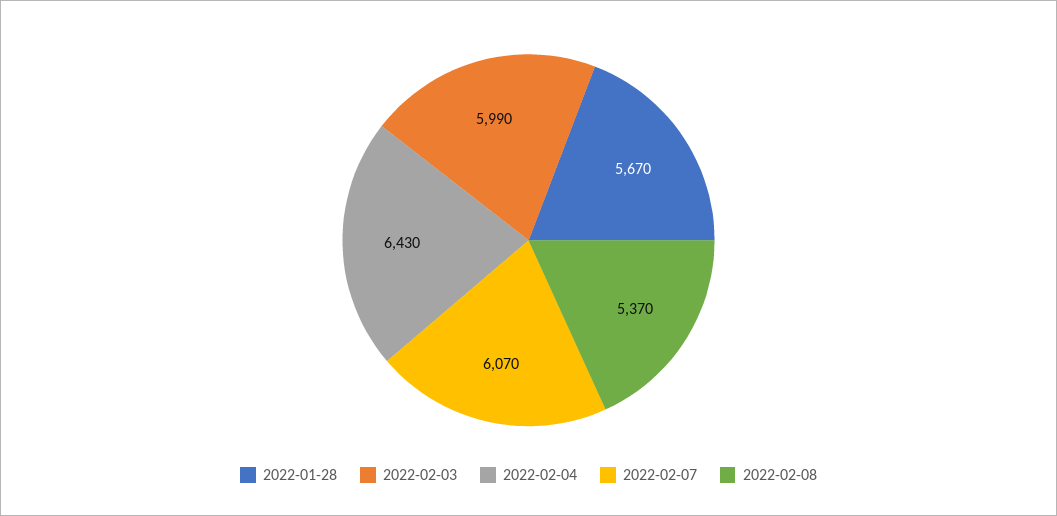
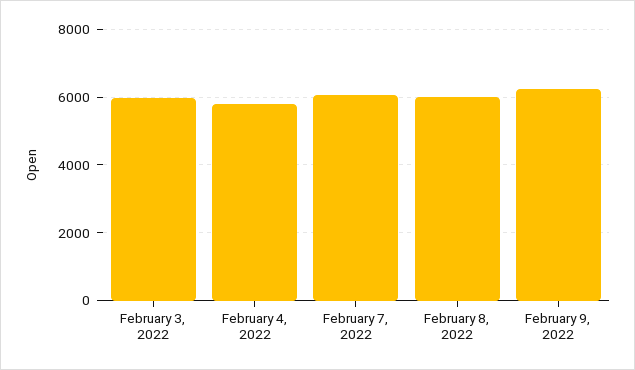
2022-01-28: 5670 -> none
2022-02-04: 6430 -> 5800
2022-02-08: 5370 -> 6000
February 9, 2022: none -> 6200

